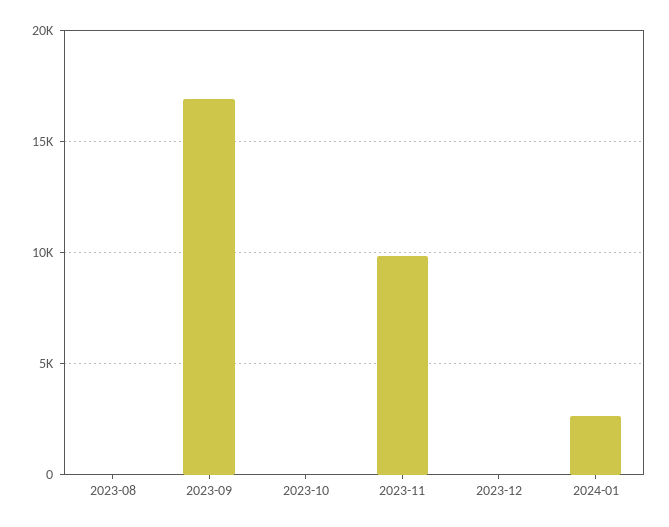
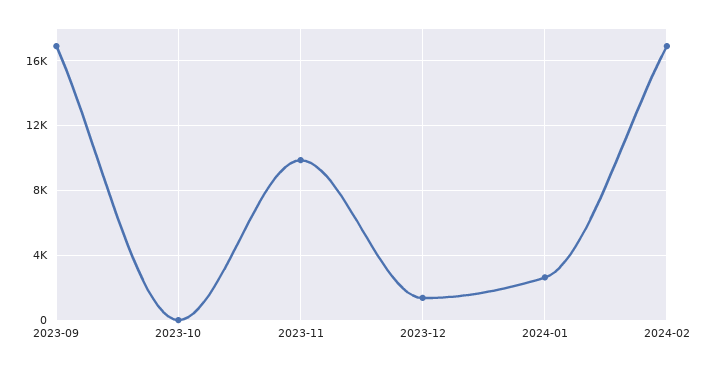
2023-08: 0 -> none
2023-12: 0 -> 1500
2024-02: none -> 17000

